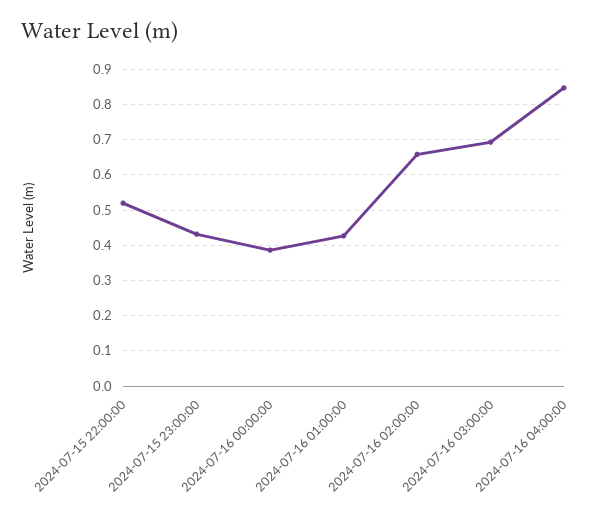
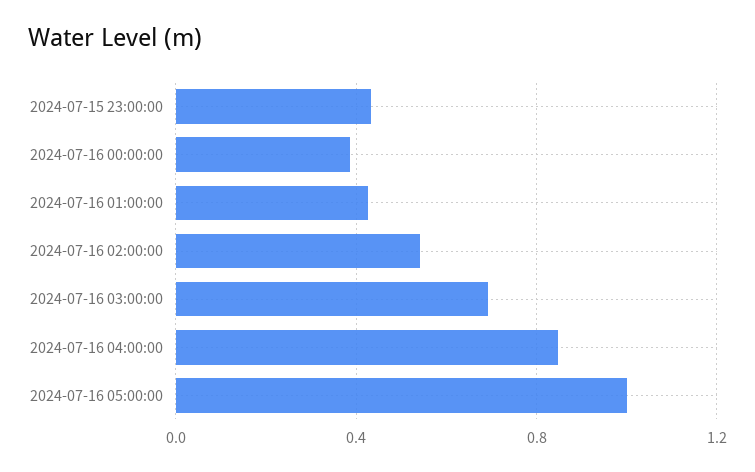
2024-07-15 22:00:00: 0.52 -> none
2024-07-16 02:00:00: 0.66 -> 0.55
2024-07-16 05:00:00: none -> 1

